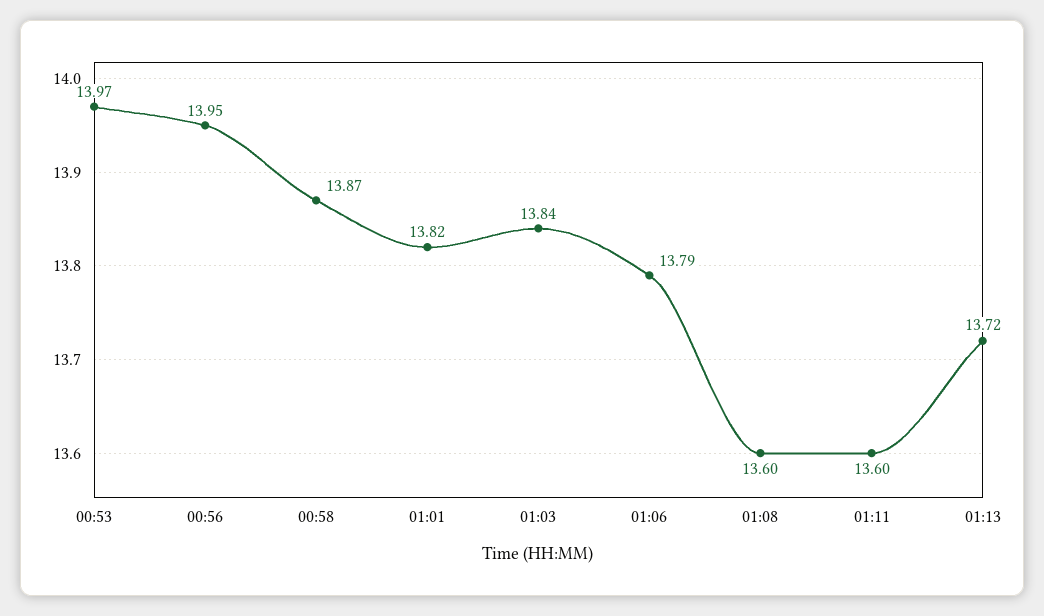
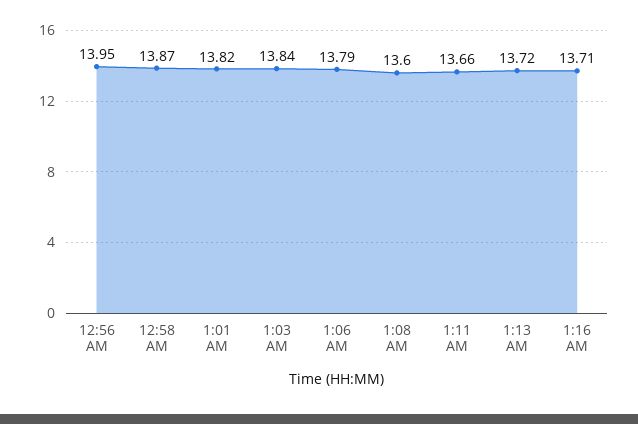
00:53: 13.97 -> none
01:11: 13.6 -> 13.66
1:16 AM: none -> 13.71

